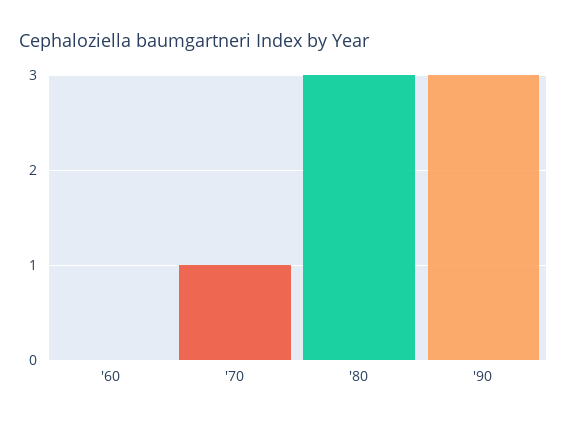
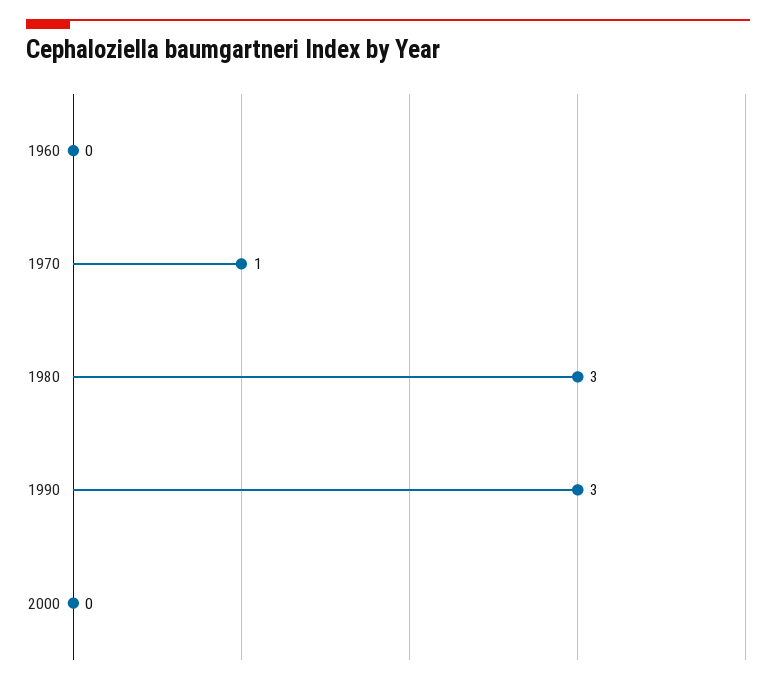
2000: none -> 0

